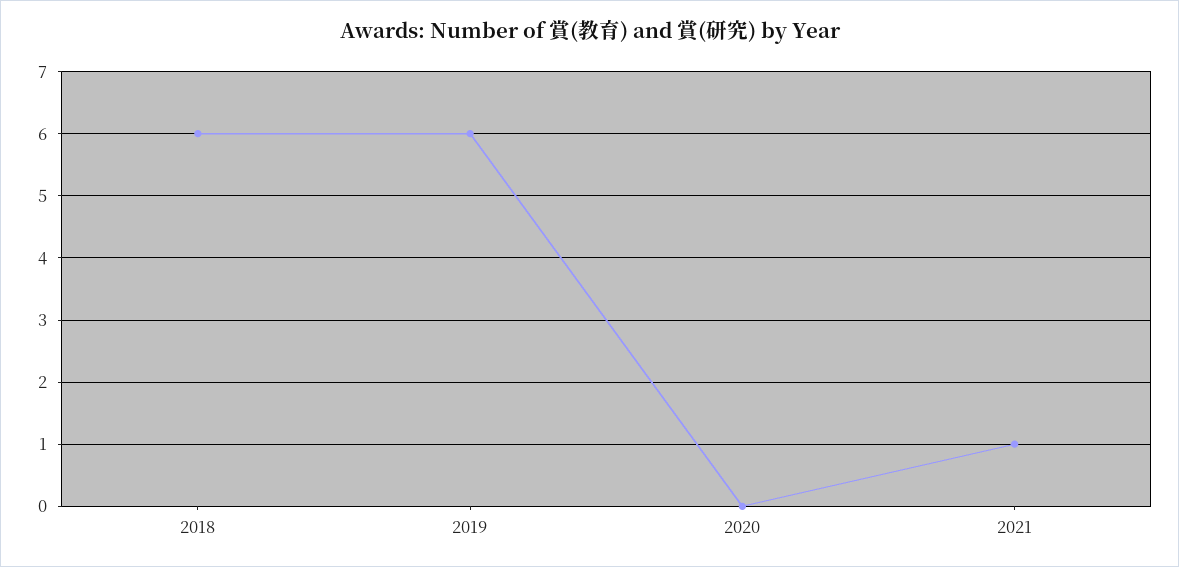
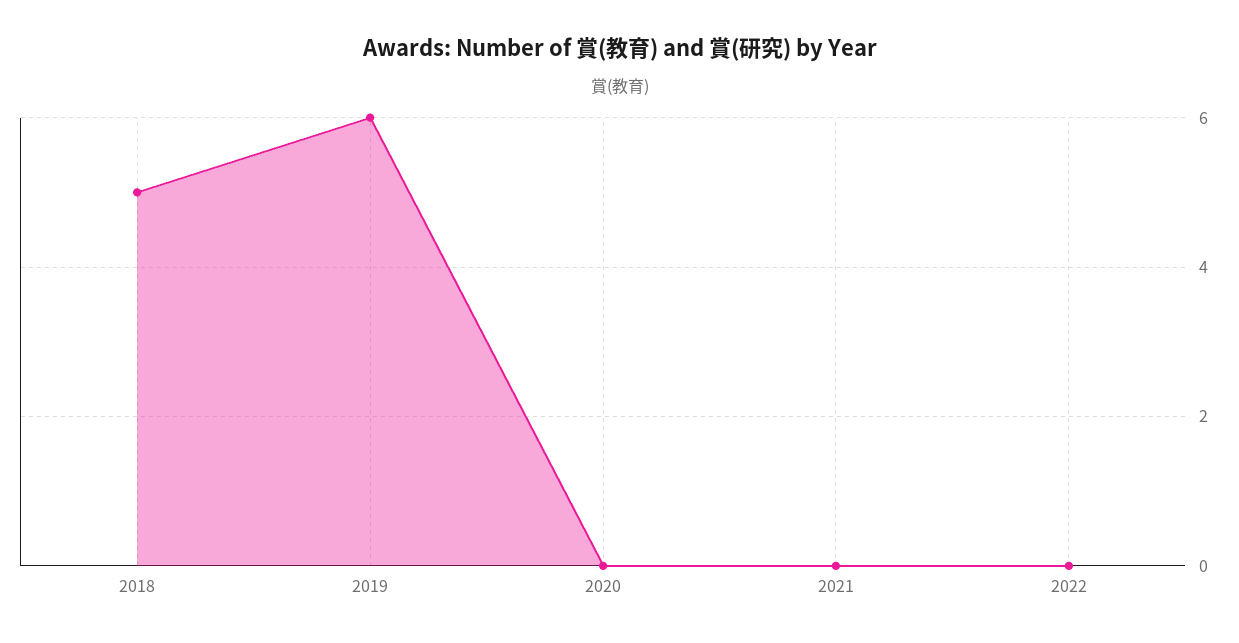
2018: 6 -> 5
2021: 1 -> 0
2022: none -> 0

